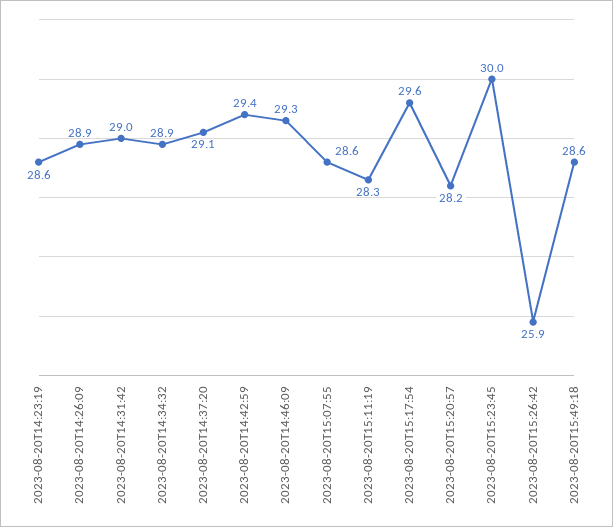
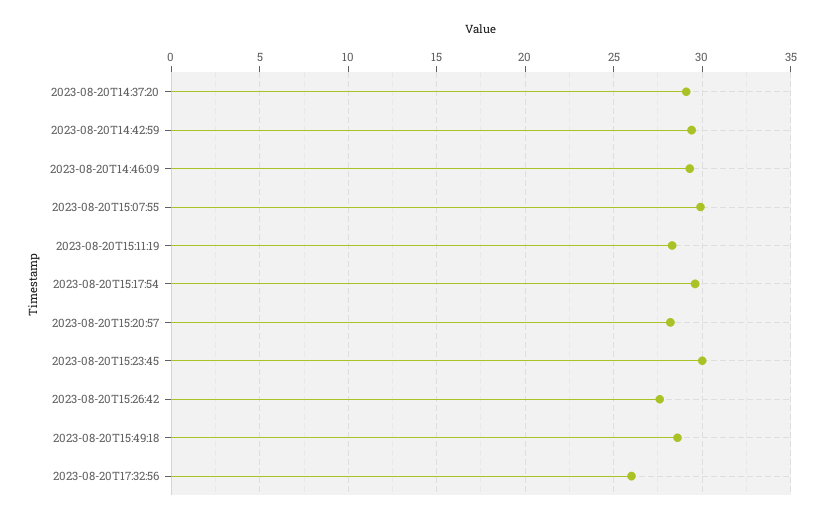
2023-08-20T14:23:19: 28.6 -> none
2023-08-20T14:26:09: 28.9 -> none
2023-08-20T14:31:42: 29 -> none
2023-08-20T14:34:32: 28.9 -> none
2023-08-20T15:07:55: 28.6 -> 30
2023-08-20T15:26:42: 25.9 -> 27.5
2023-08-20T17:32:56: none -> 26

